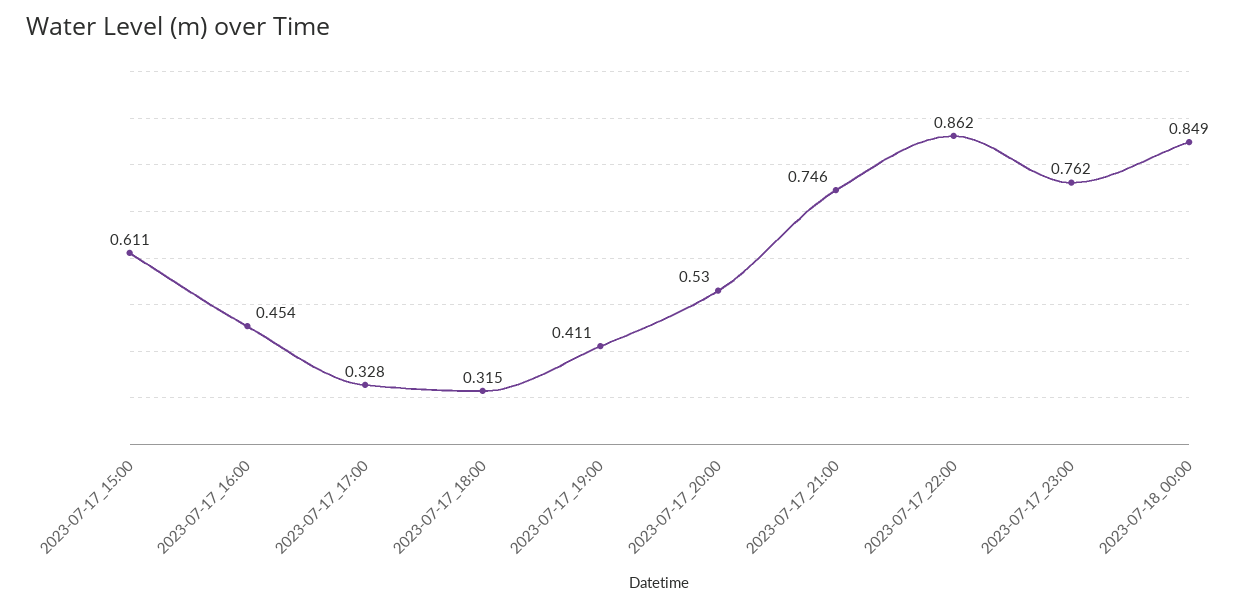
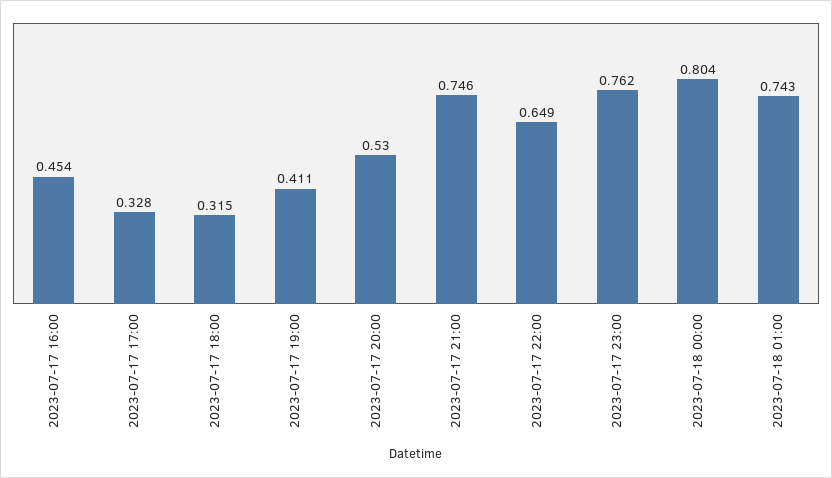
2023-07-17_15:00: 0.611 -> none
2023-07-17_22:00: 0.862 -> 0.649
2023-07-18_00:00: 0.849 -> 0.804
2023-07-18 01:00: none -> 0.743

